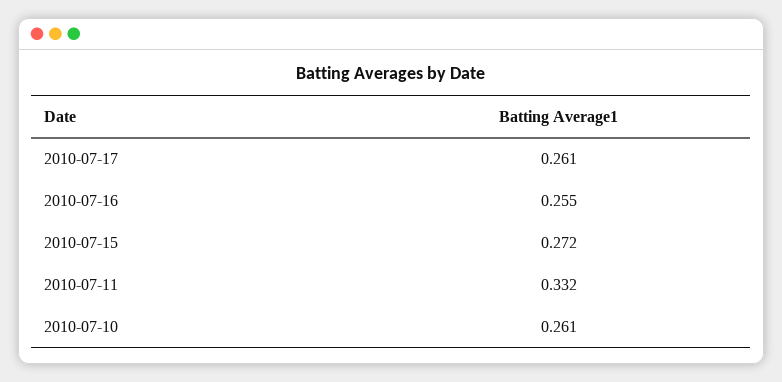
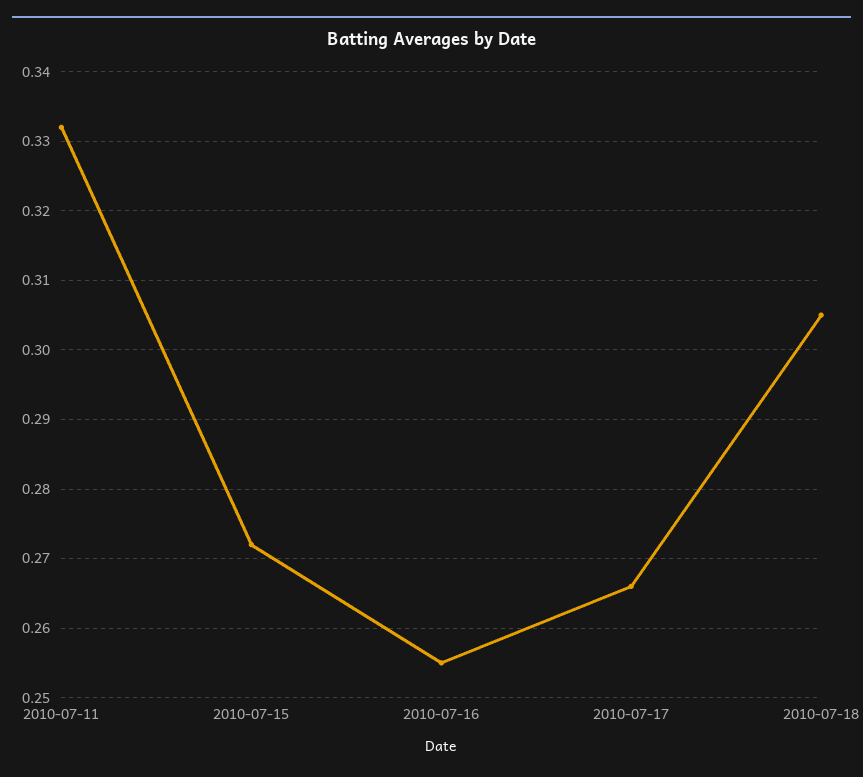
2010-07-17: 0.261 -> 0.266
2010-07-10: 0.261 -> none
2010-07-18: none -> 0.305

